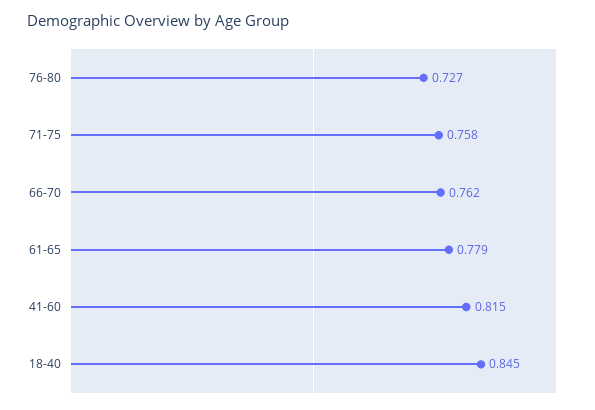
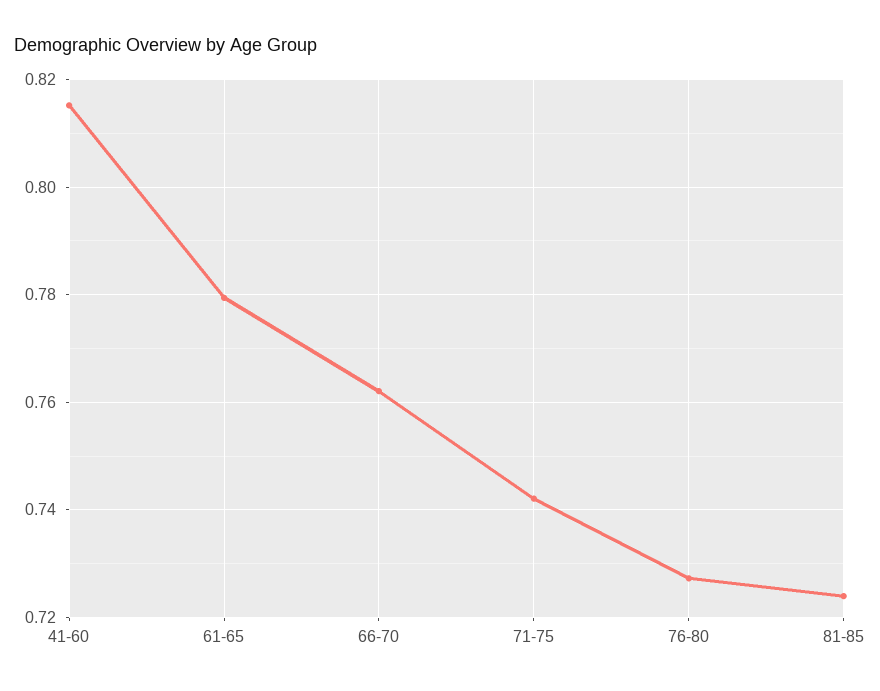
71-75: 0.758 -> 0.742
18-40: 0.845 -> none
81-85: none -> 0.724

